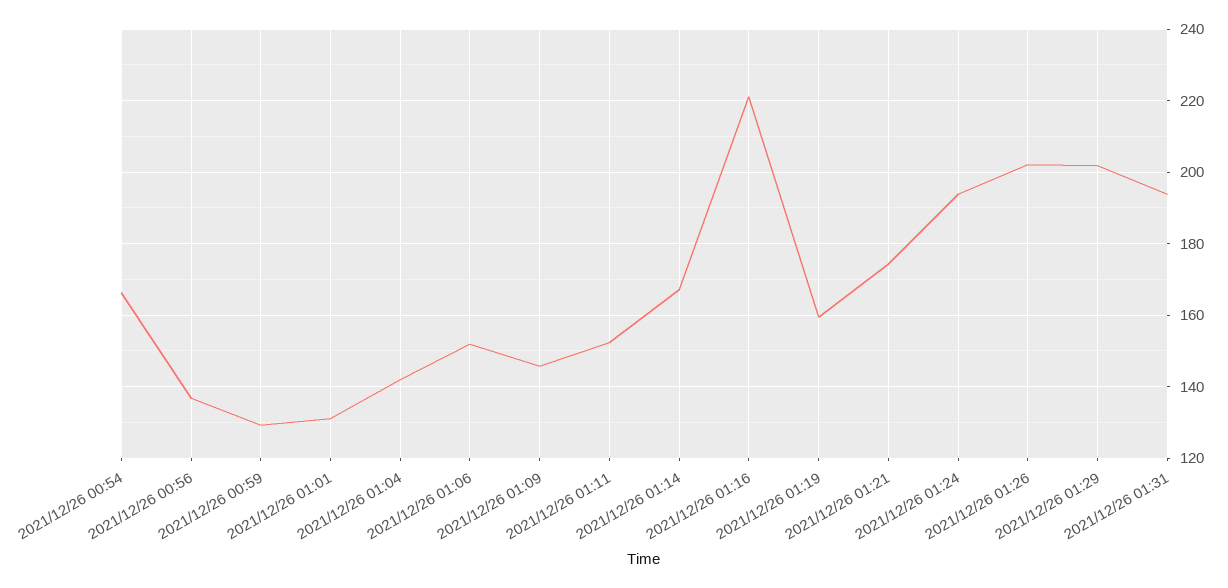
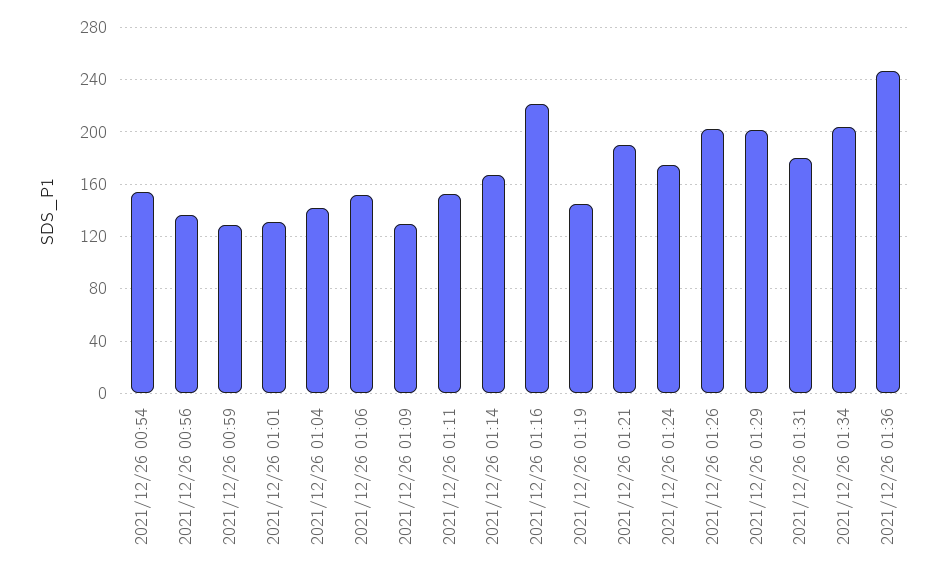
2021/12/26 00:54: 166 -> 155
2021/12/26 01:09: 146 -> 130
2021/12/26 01:19: 160 -> 145
2021/12/26 01:21: 174 -> 190
2021/12/26 01:24: 194 -> 175
2021/12/26 01:31: 194 -> 180
2021/12/26 01:34: none -> 205
2021/12/26 01:36: none -> 245

